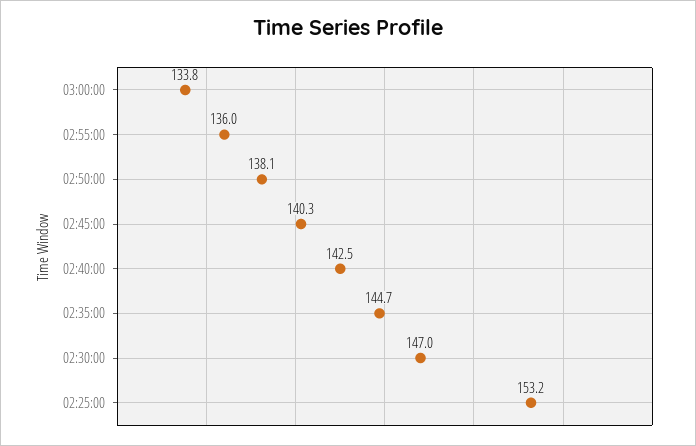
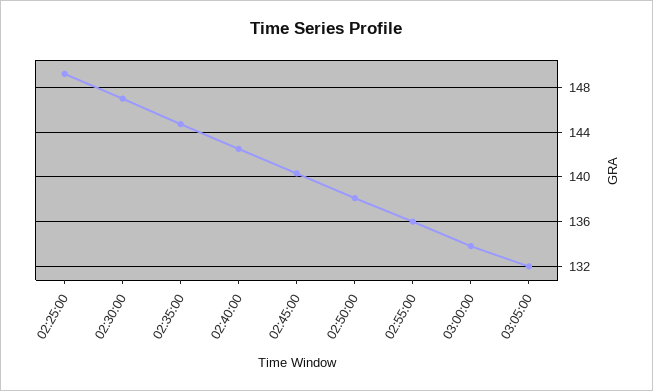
02:25:00: 153.2 -> 149
03:05:00: none -> 132

